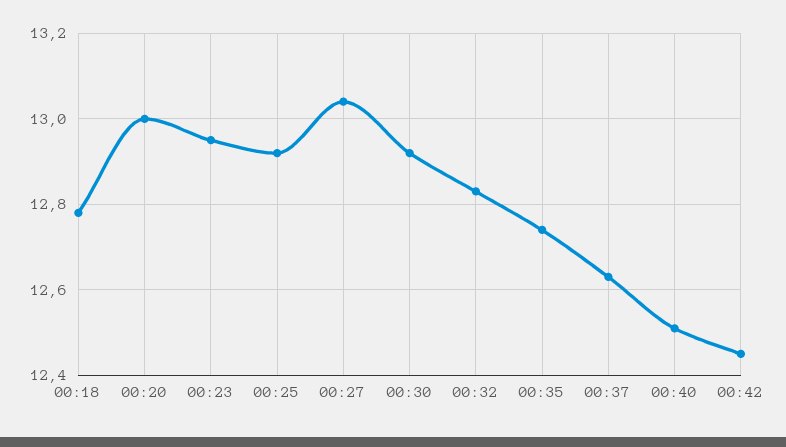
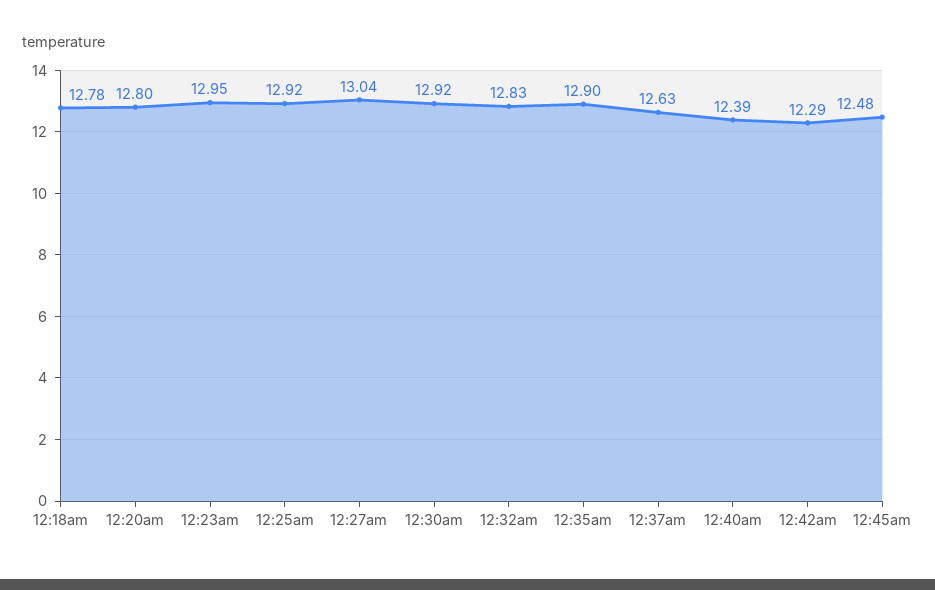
00:20: 13 -> 12.8
00:35: 12.75 -> 12.9
00:40: 12.5 -> 12.39
00:42: 12.45 -> 12.29
12:45am: none -> 12.48

